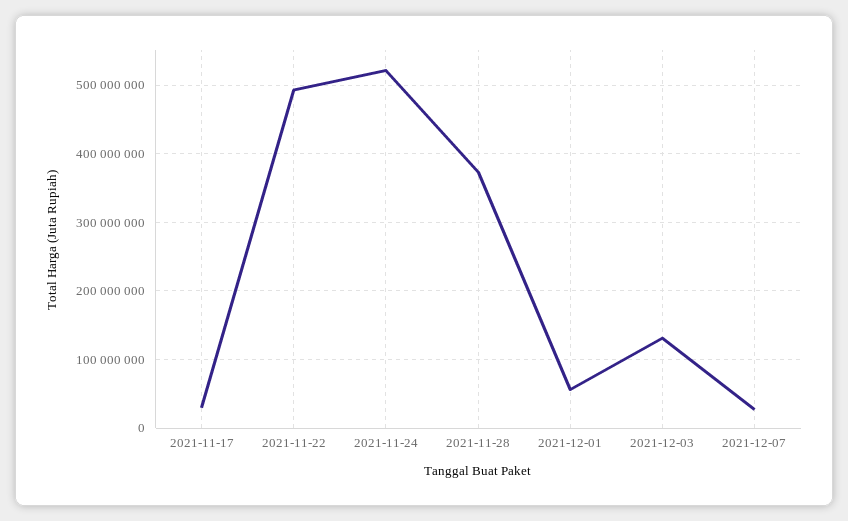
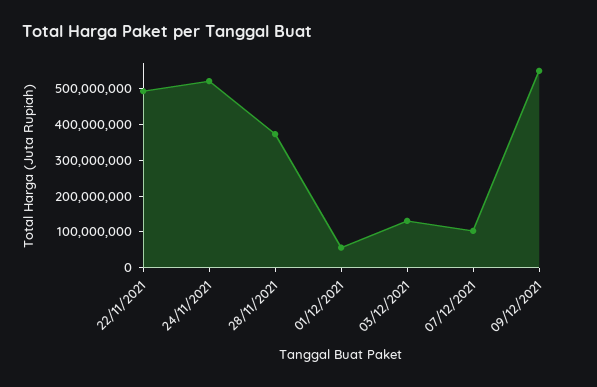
2021-11-17: 30000000 -> none
2021-12-07: 30000000 -> 100000000
09/12/2021: none -> 550000000

